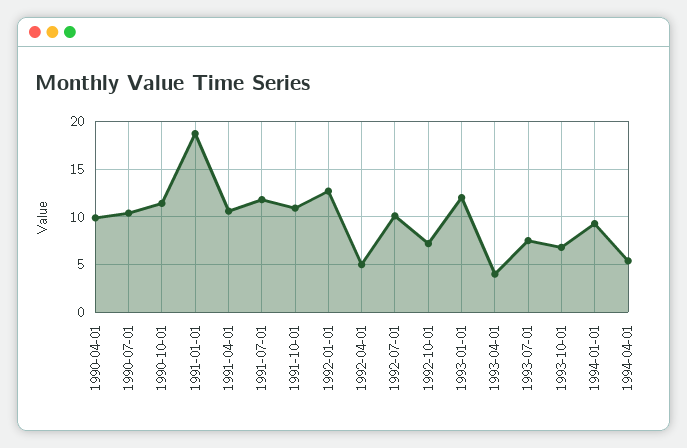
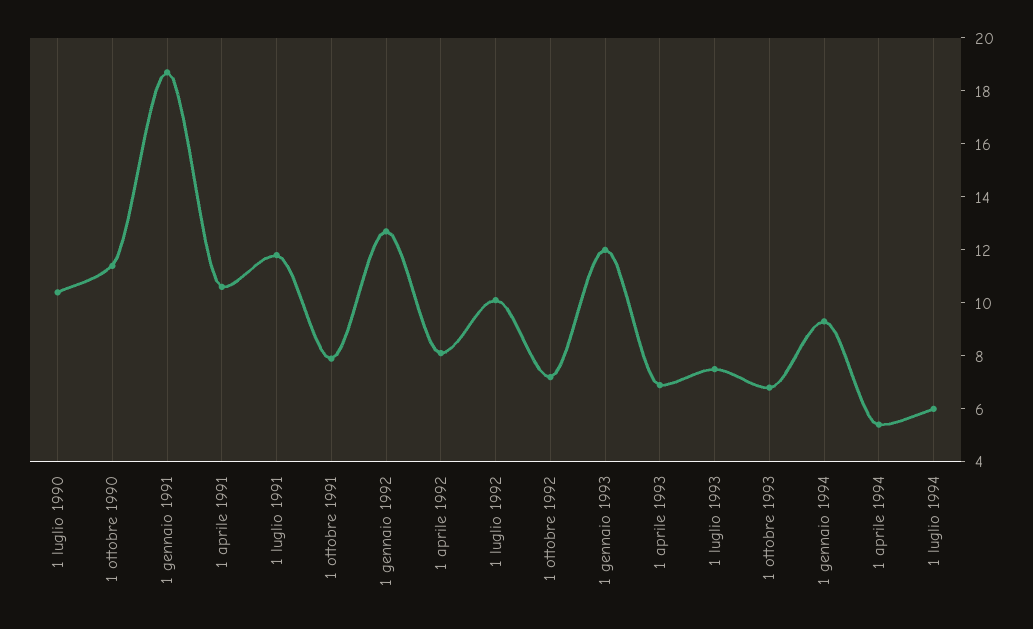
1990-04-01: 10 -> none
1991-10-01: 11 -> 8
1992-04-01: 5 -> 8
1993-04-01: 4 -> 7
1 luglio 1994: none -> 6

